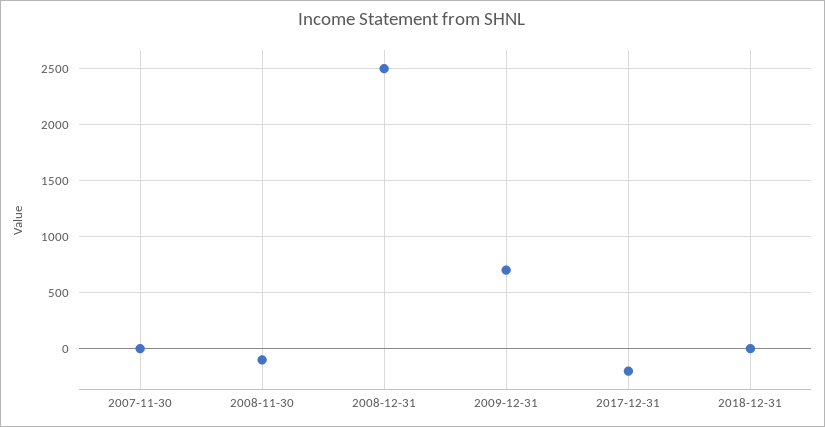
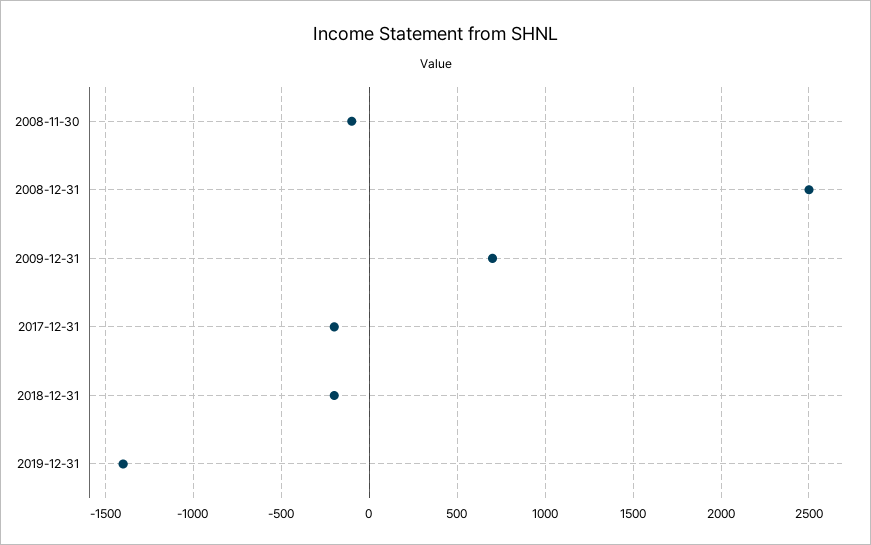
2007-11-30: 0 -> none
2018-12-31: 0 -> -200
2019-12-31: none -> -1400

